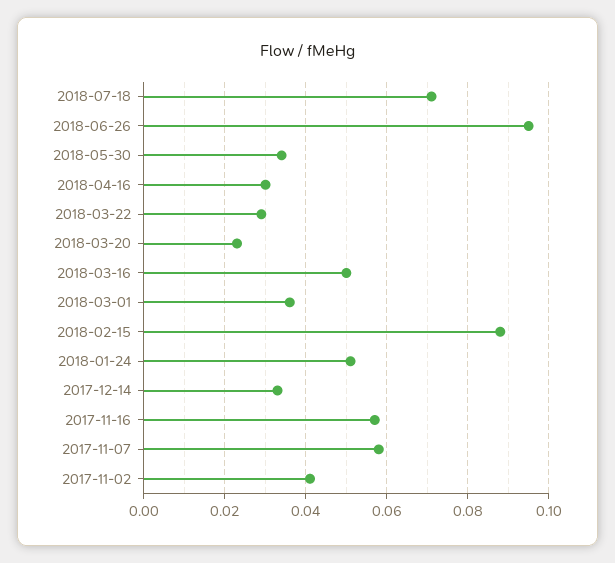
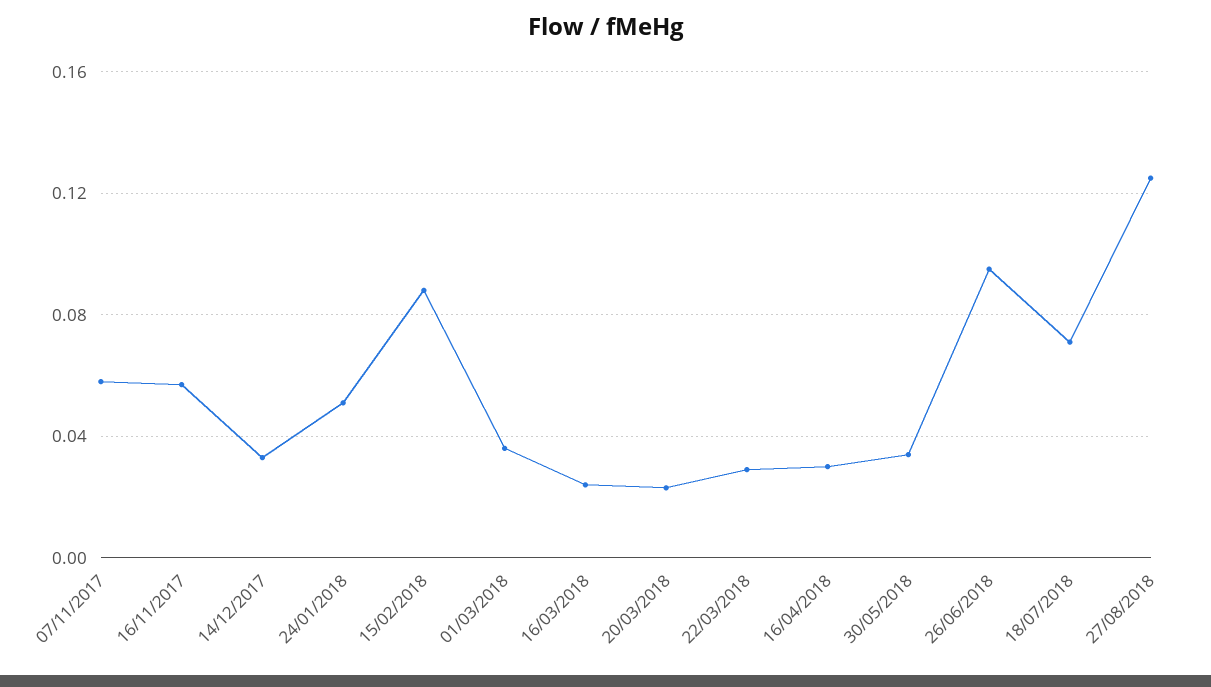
2018-03-16: 0.05 -> 0.025
2017-11-02: 0.04 -> none
27/08/2018: none -> 0.125

